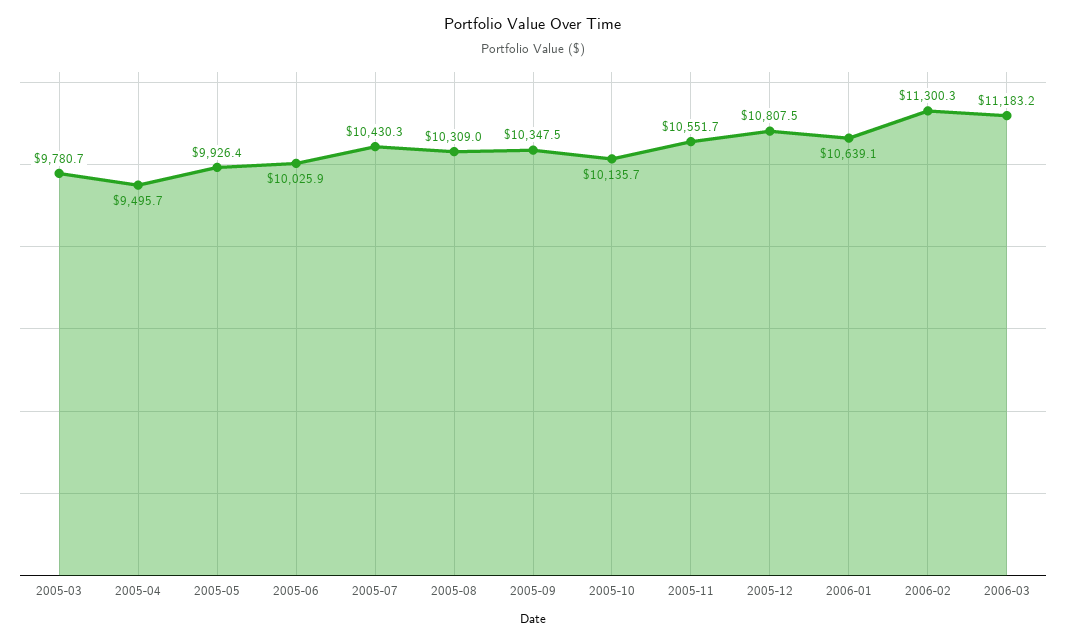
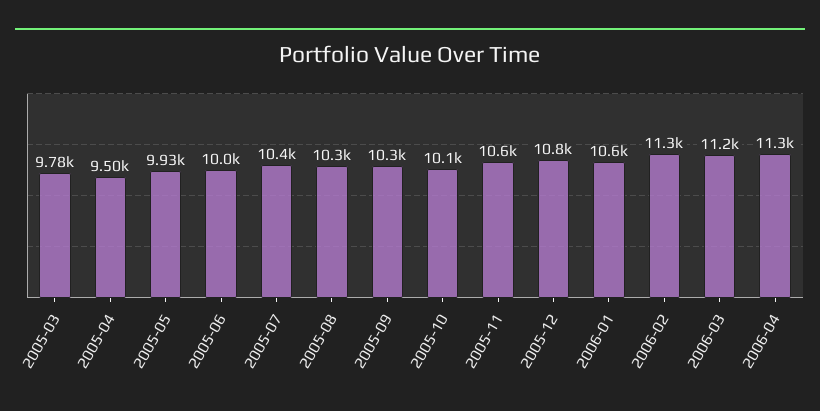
2006-04: none -> 11300

